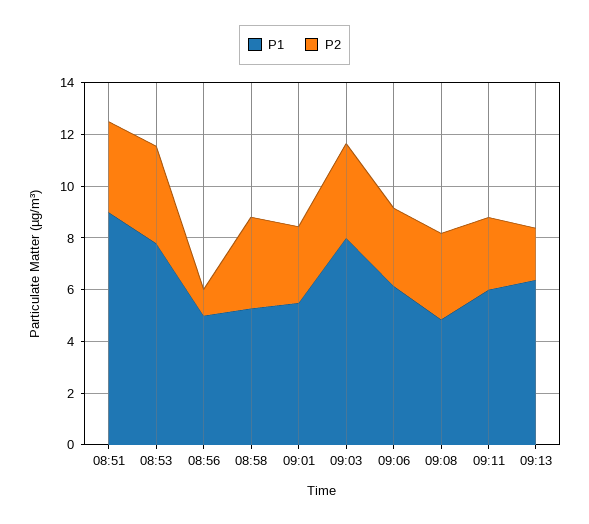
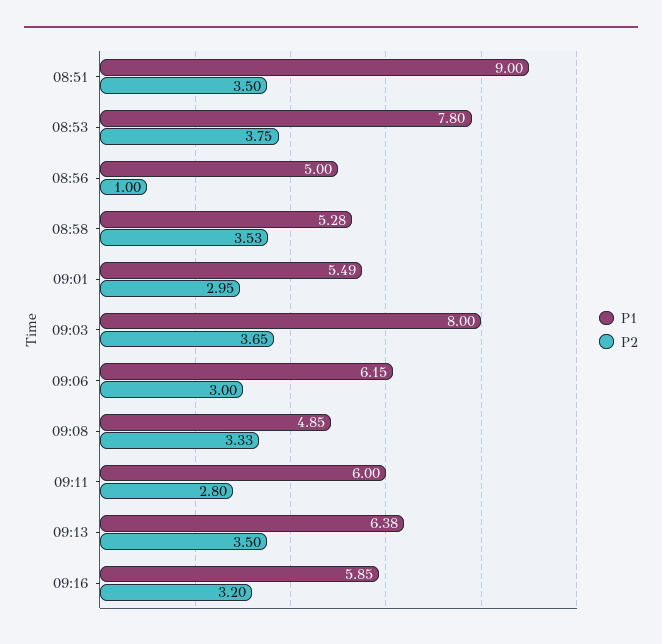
P2, 09:13: 2 -> 3.5
P1, 09:16: none -> 5.85
P2, 09:16: none -> 3.2

